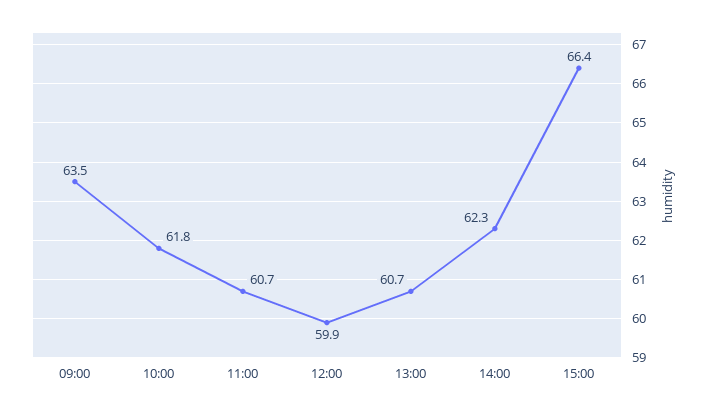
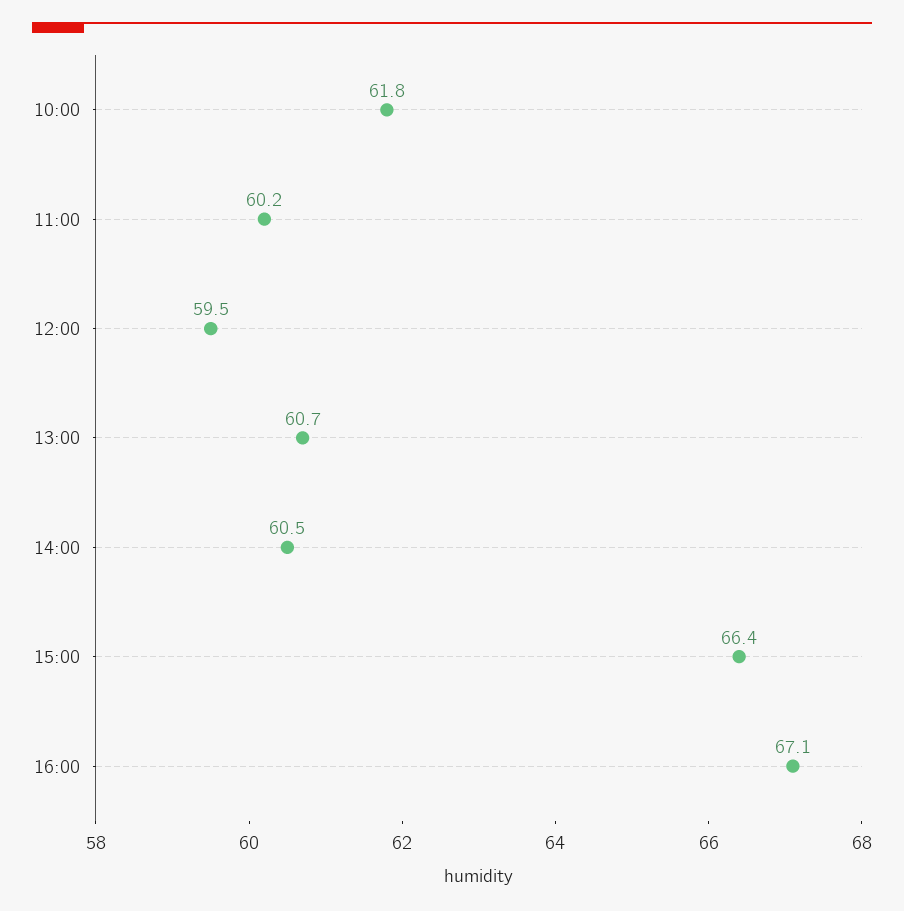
09:00: 63.5 -> none
11:00: 60.7 -> 60.2
12:00: 59.9 -> 59.5
14:00: 62.3 -> 60.5
16:00: none -> 67.1

